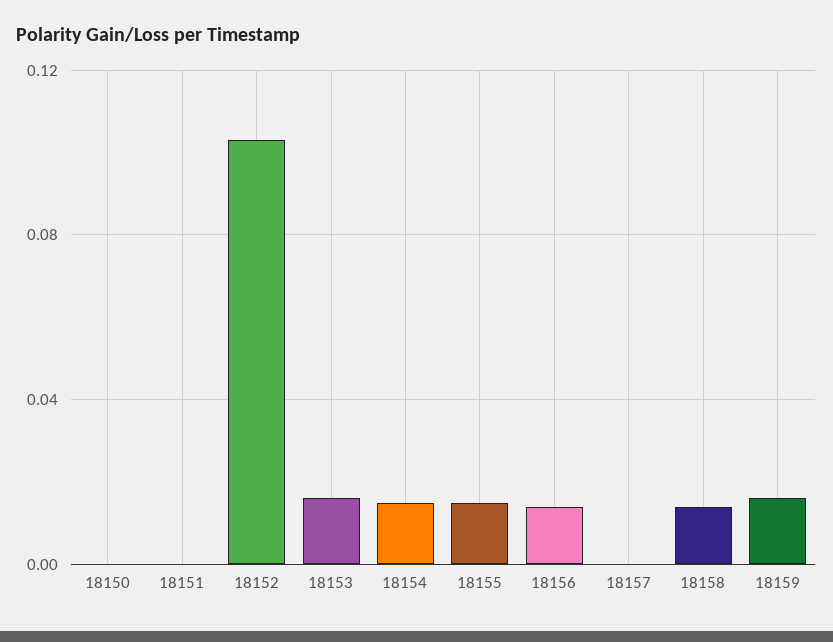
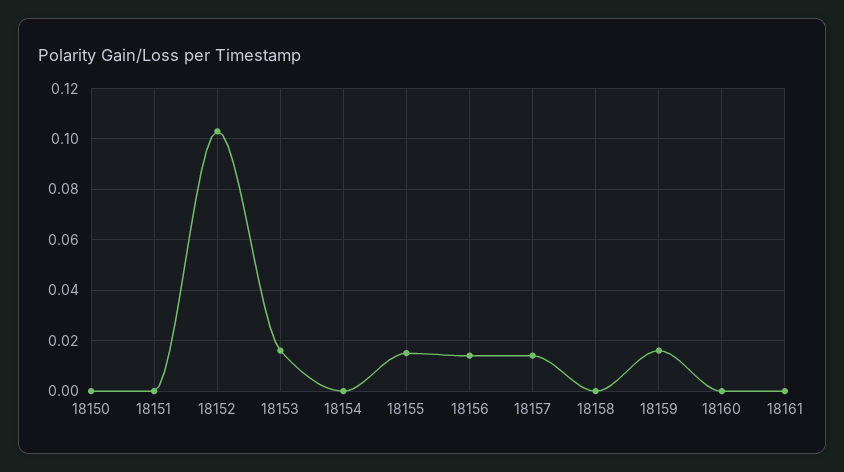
18154: 0.015 -> 0
18157: 0 -> 0.015
18158: 0.015 -> 0
18160: none -> 0
18161: none -> 0

